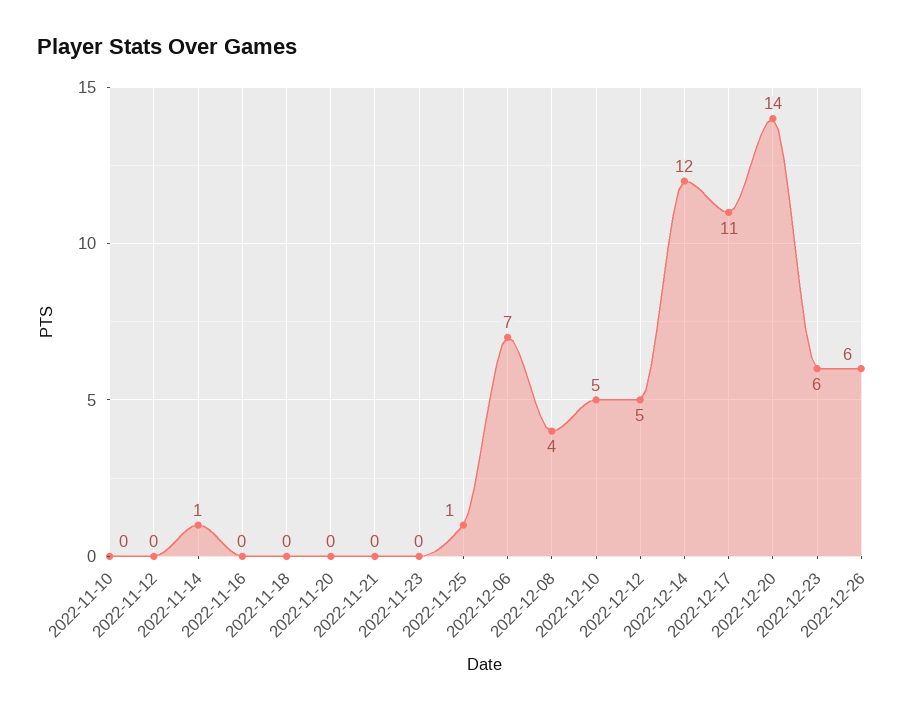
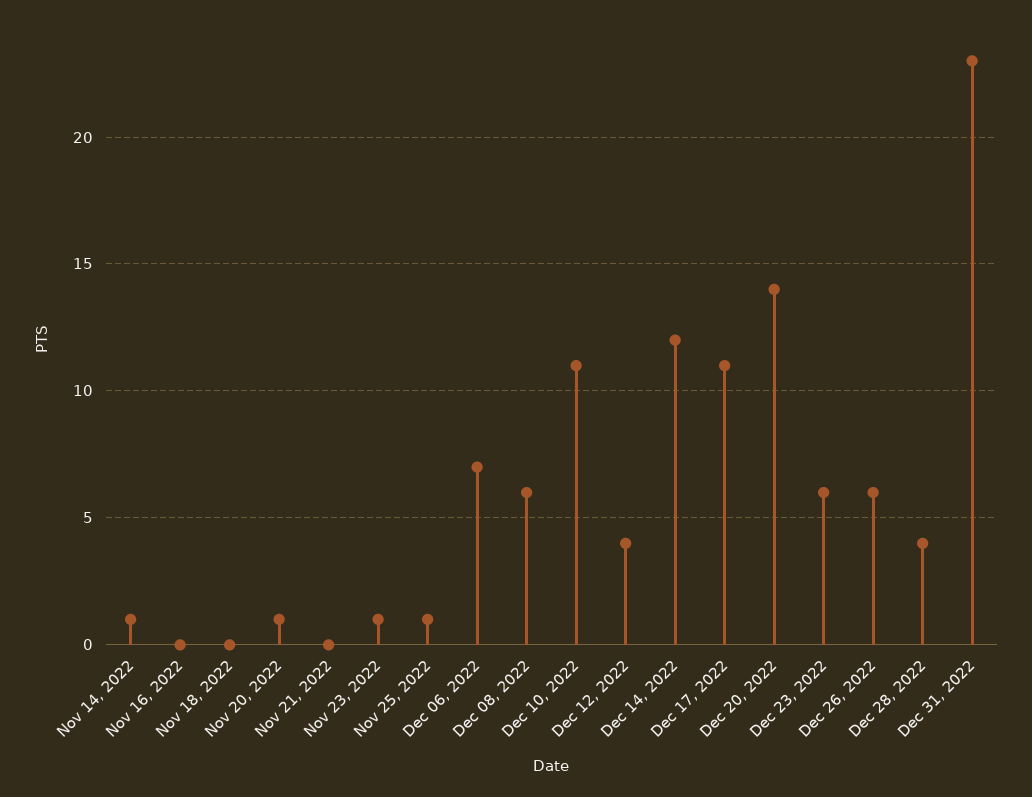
2022-11-10: 0 -> none
2022-11-12: 0 -> none
2022-11-20: 0 -> 1
2022-11-23: 0 -> 1
2022-12-08: 4 -> 6
2022-12-10: 5 -> 11
2022-12-12: 5 -> 4
Dec 28, 2022: none -> 4
Dec 31, 2022: none -> 23

